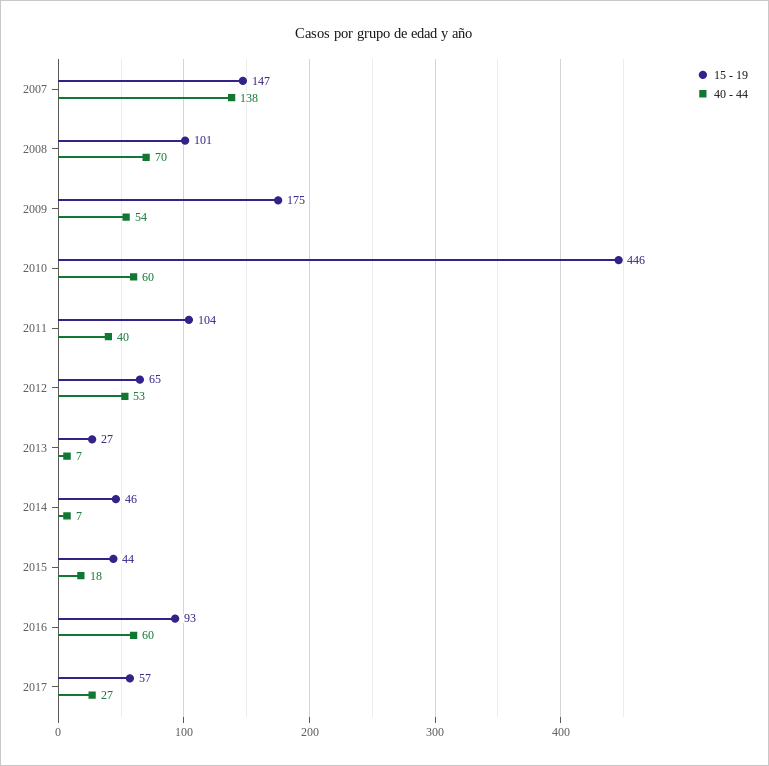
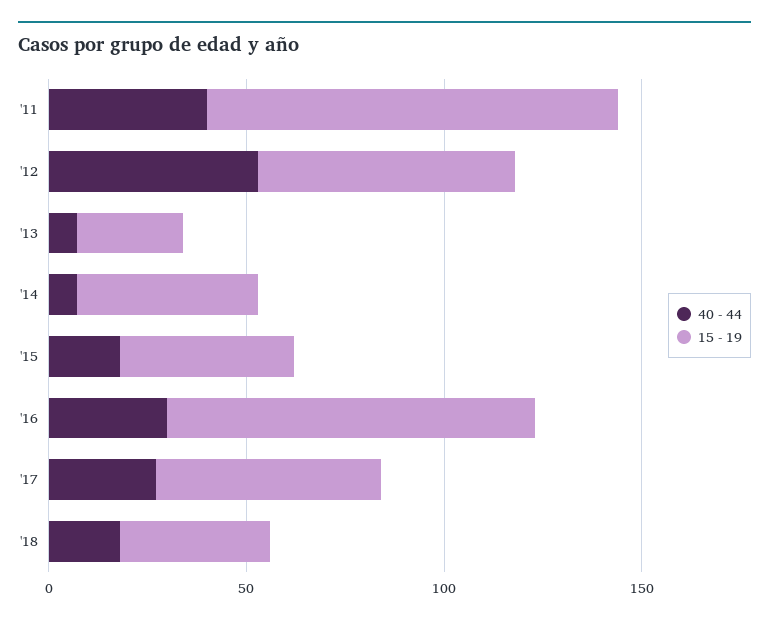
15 - 19, 2007: 147 -> none
40 - 44, 2007: 138 -> none
15 - 19, 2008: 101 -> none
40 - 44, 2008: 70 -> none
15 - 19, 2009: 175 -> none
40 - 44, 2009: 54 -> none
15 - 19, 2010: 446 -> none
40 - 44, 2010: 60 -> none
40 - 44, 2016: 60 -> 30
40 - 44, '18: none -> 20
15 - 19, '18: none -> 40

